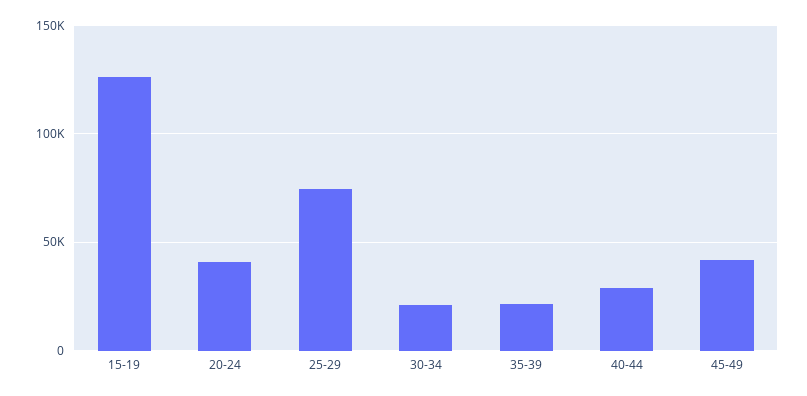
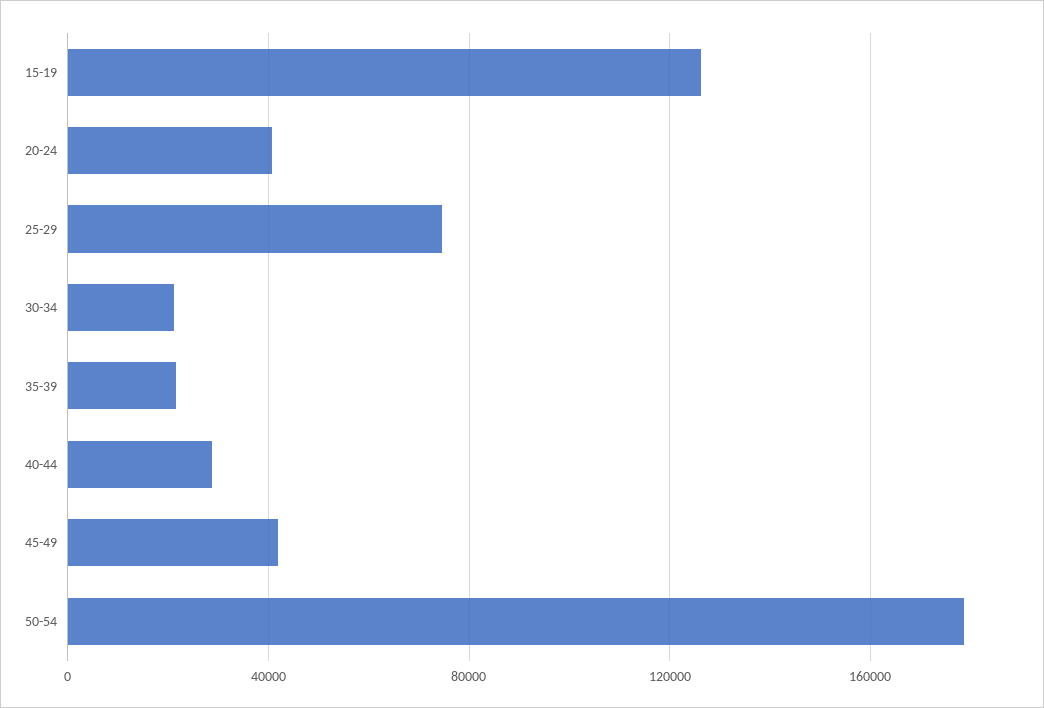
50-54: none -> 180000

